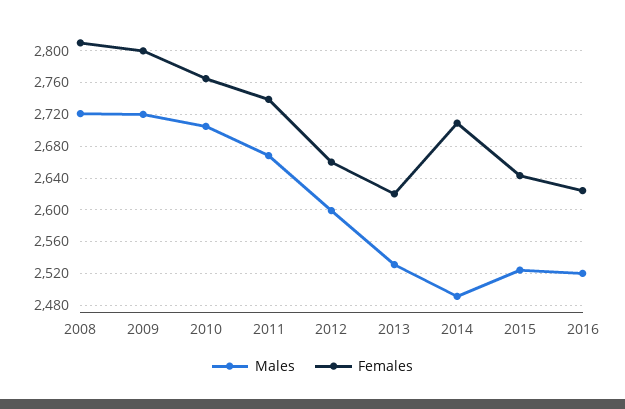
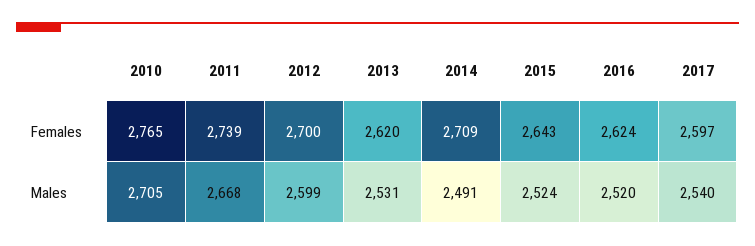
Males, 2008: 2720 -> none
Females, 2008: 2810 -> none
Males, 2009: 2720 -> none
Females, 2009: 2800 -> none
Females, 2012: 2660 -> 2700
Females, 2017: none -> 2597
Males, 2017: none -> 2540

